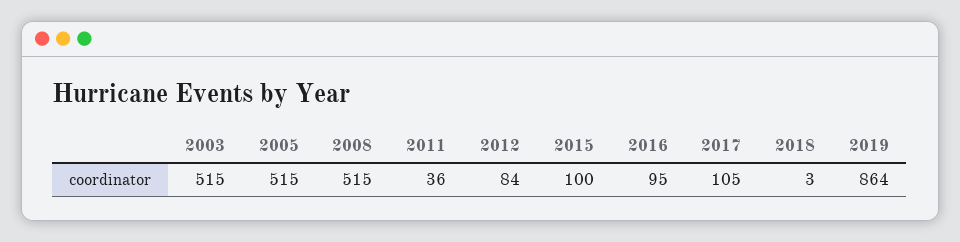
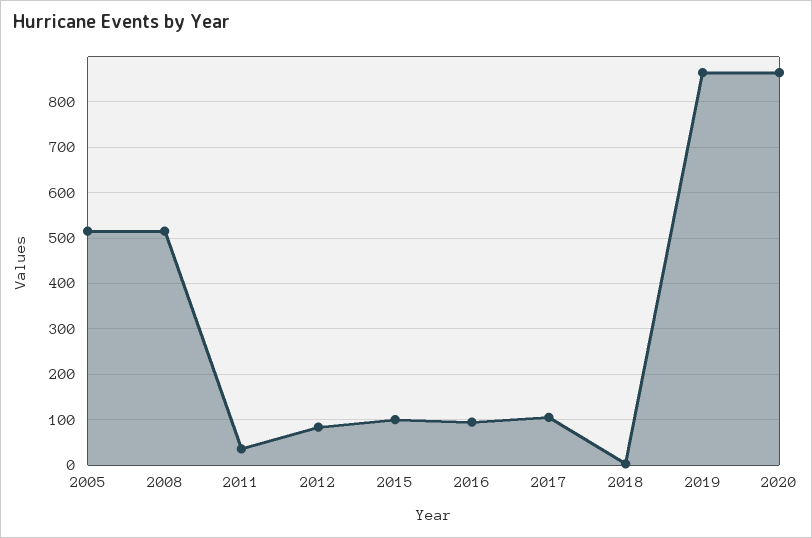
2003: 515 -> none
2020: none -> 860

